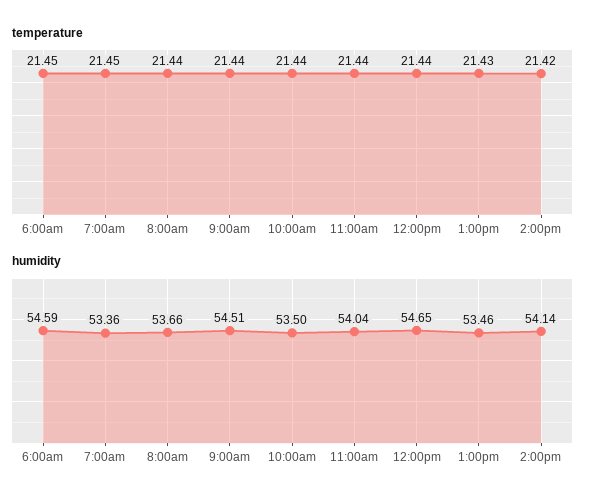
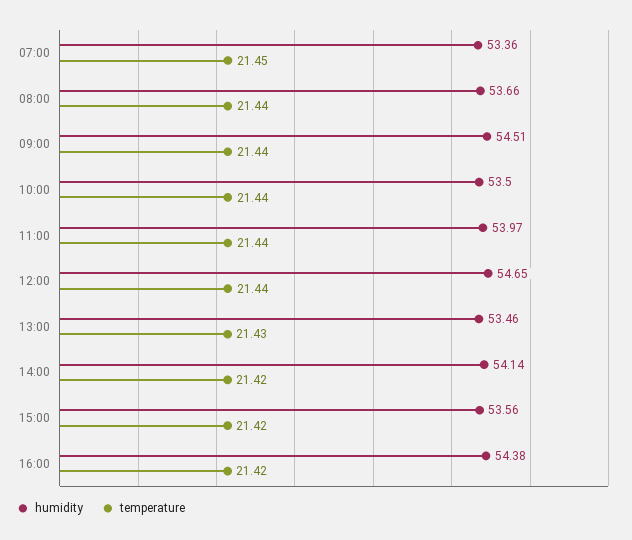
temperature, 6:00am: 21.45 -> none
humidity, 6:00am: 54.59 -> none
humidity, 11:00am: 54.04 -> 53.97
humidity, 15:00: none -> 53.56
temperature, 15:00: none -> 21.42
humidity, 16:00: none -> 54.38
temperature, 16:00: none -> 21.42

